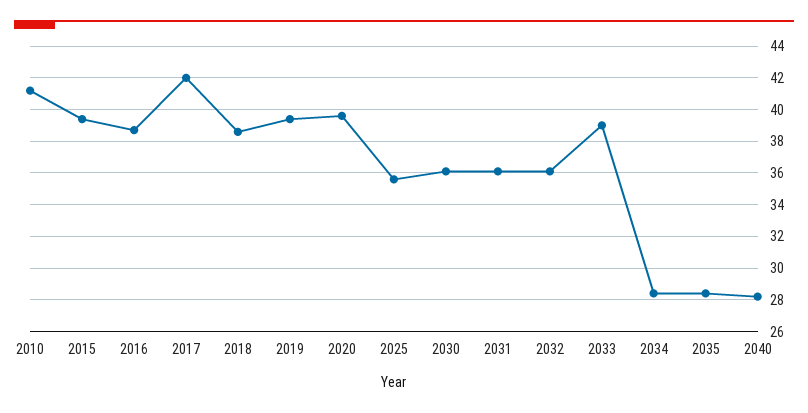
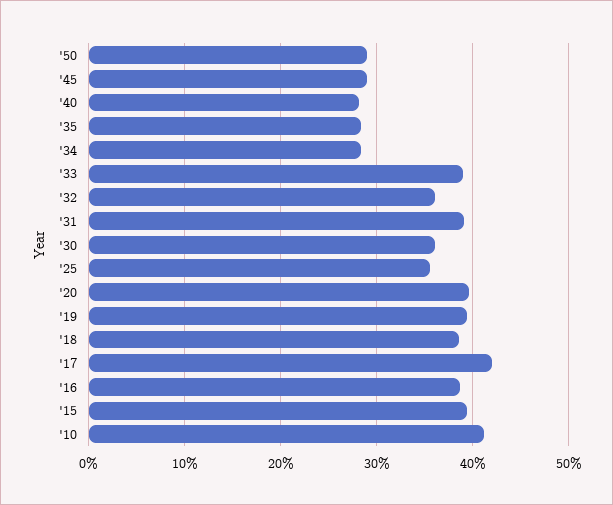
2031: 36 -> 39
'50: none -> 29
'45: none -> 29

